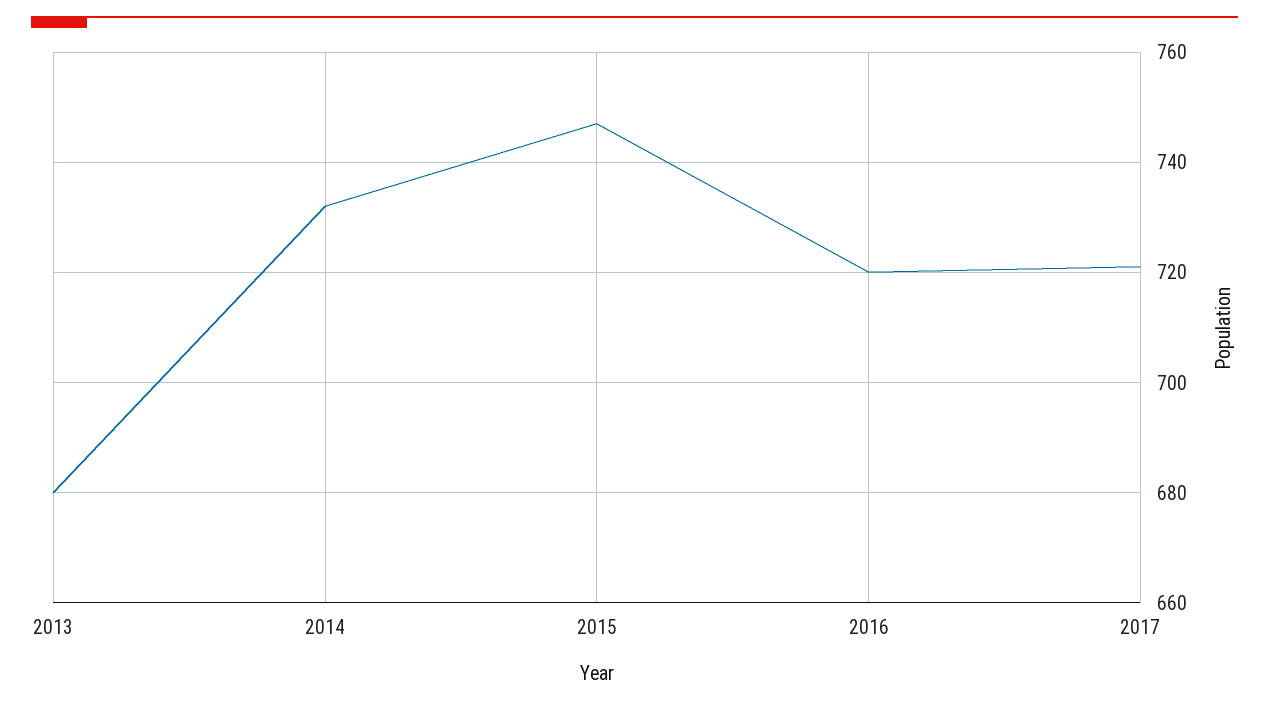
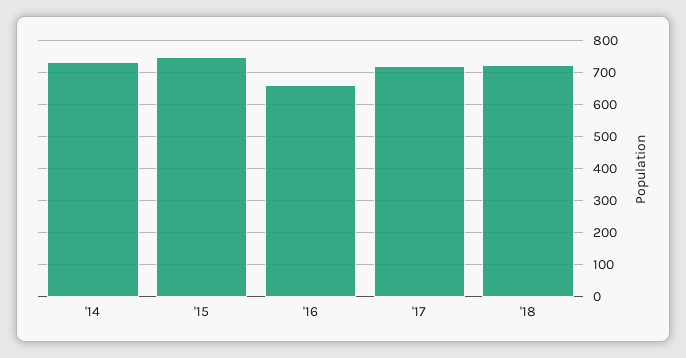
2013: 680 -> none
2016: 720 -> 660
'18: none -> 720

